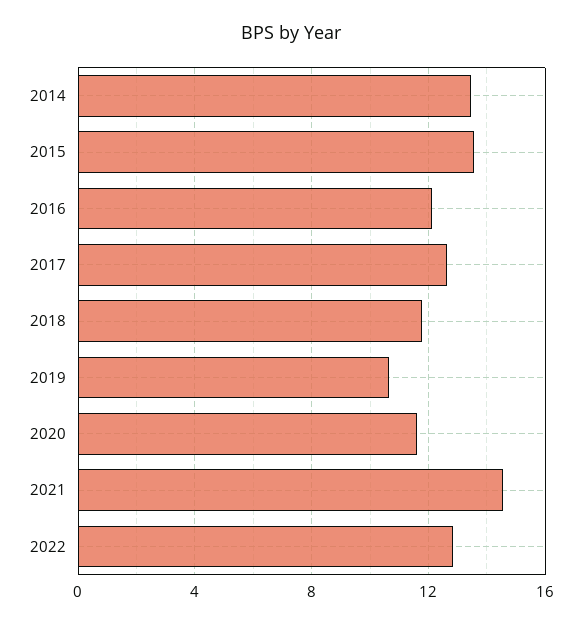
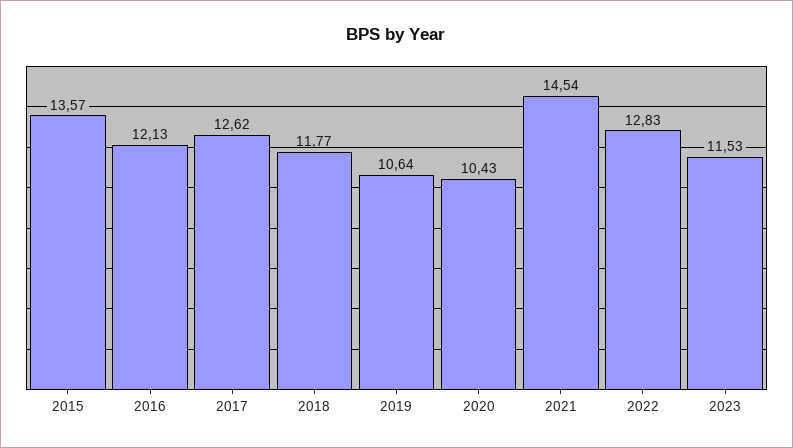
2014: 13.5 -> none
2020: 11.5 -> 10.43
2023: none -> 11.53

